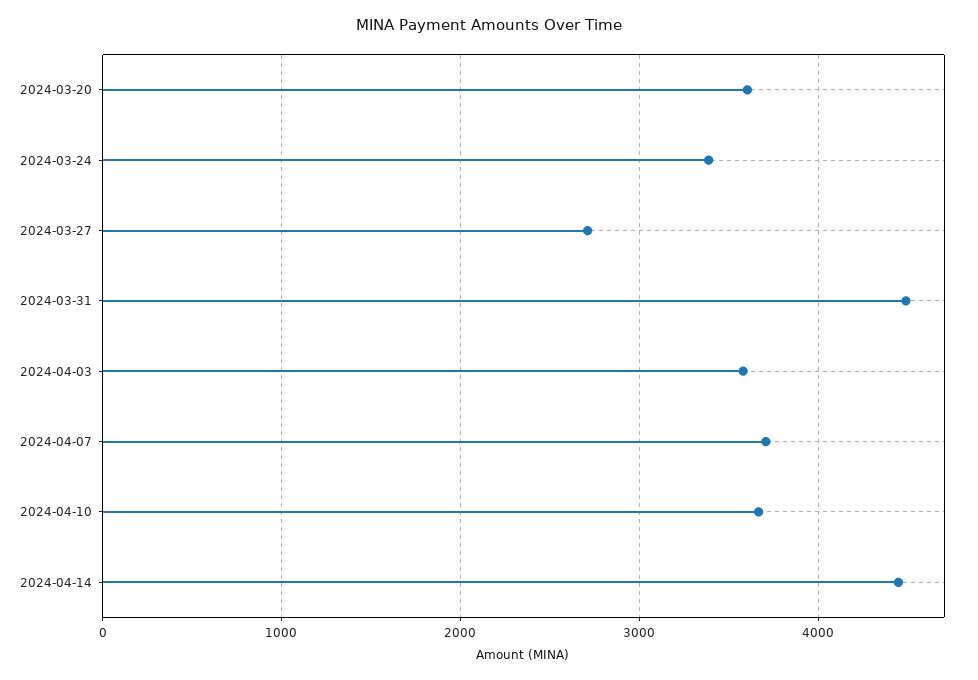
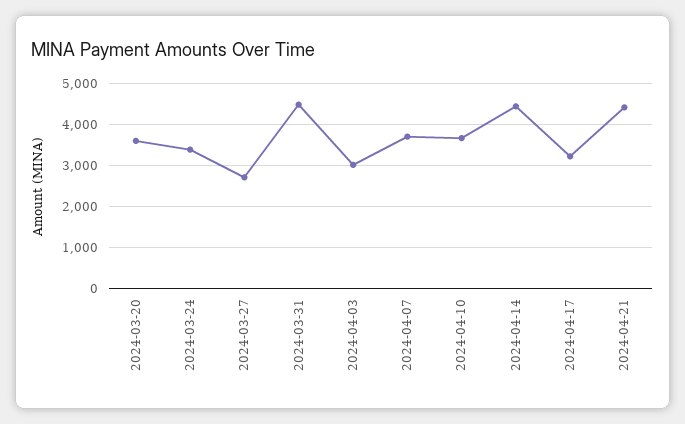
2024-04-03: 3600 -> 3000
2024-04-17: none -> 3200
2024-04-21: none -> 4400

